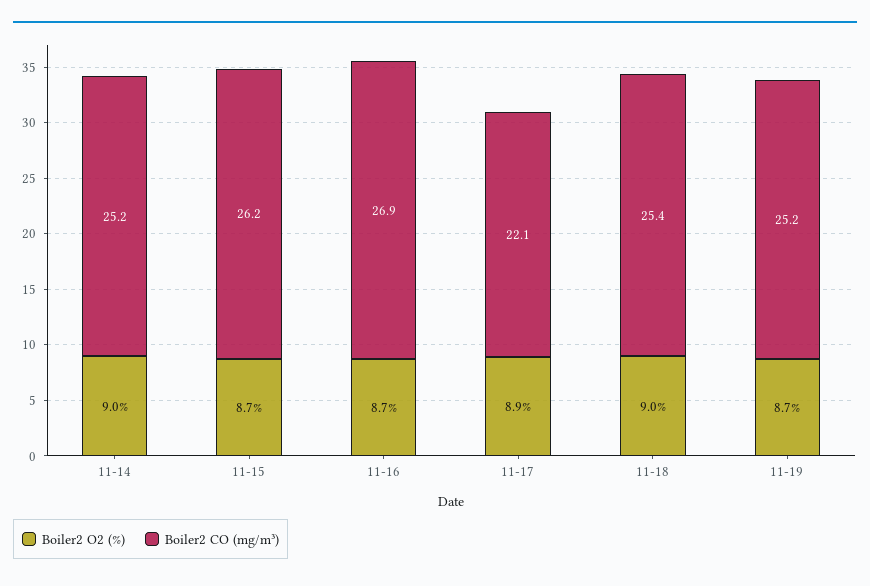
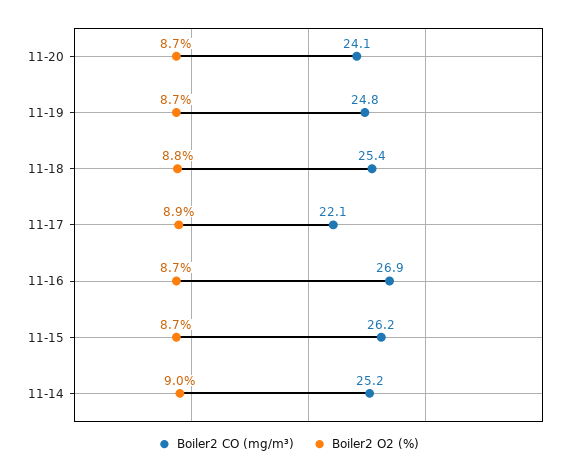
Boiler2 O2 (%), 11-18: 9 -> 8.8
Boiler2 CO (mg/m³), 11-19: 25.2 -> 24.8
Boiler2 CO (mg/m³), 11-20: none -> 24.1
Boiler2 O2 (%), 11-20: none -> 8.7

